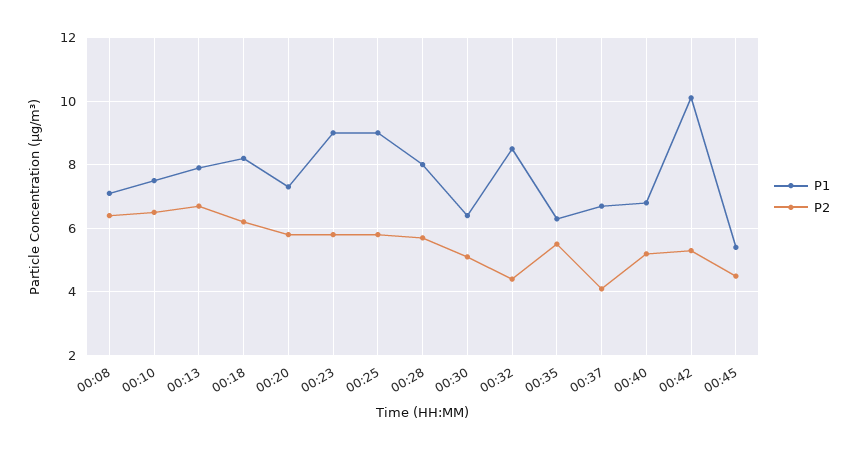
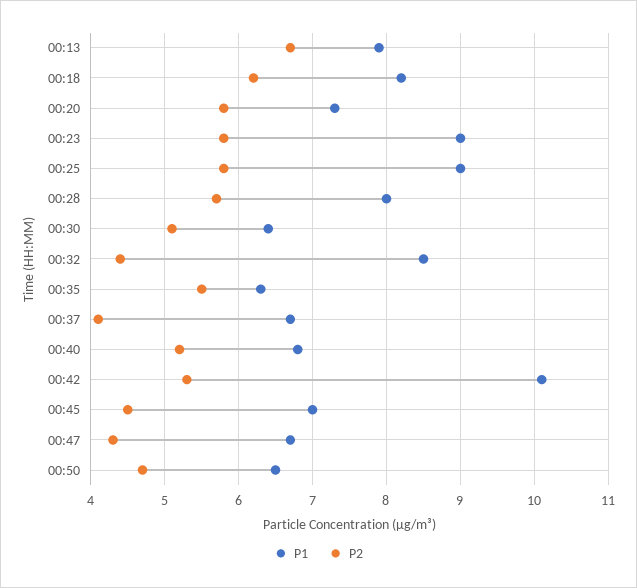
P1, 00:08: 7 -> none
P2, 00:08: 6.5 -> none
P1, 00:10: 7.5 -> none
P2, 00:10: 6.5 -> none
P1, 00:45: 5.5 -> 7
P1, 00:47: none -> 6.7
P2, 00:47: none -> 4.3
P1, 00:50: none -> 6.5
P2, 00:50: none -> 4.7

